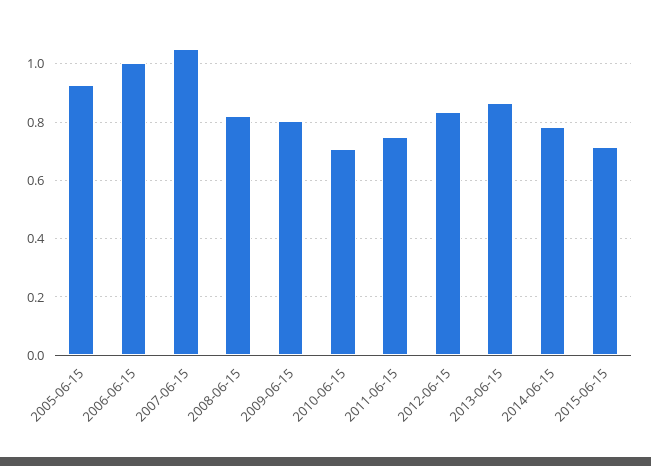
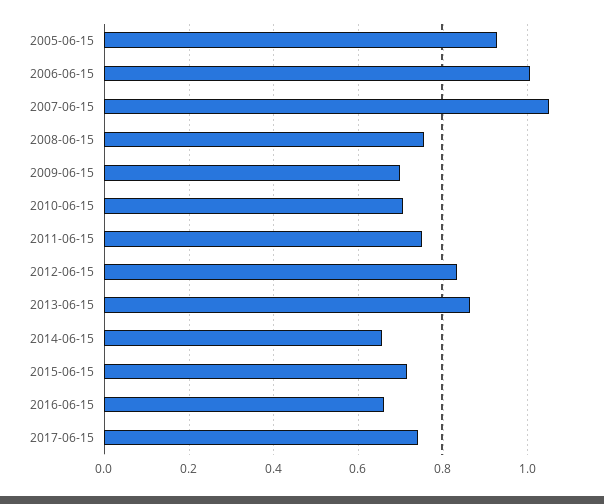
2008-06-15: 0.825 -> 0.76
2009-06-15: 0.8 -> 0.7
2014-06-15: 0.775 -> 0.66
2016-06-15: none -> 0.66
2017-06-15: none -> 0.74

